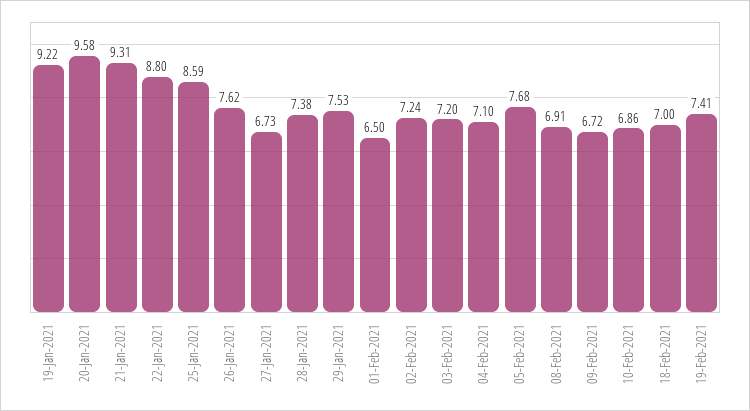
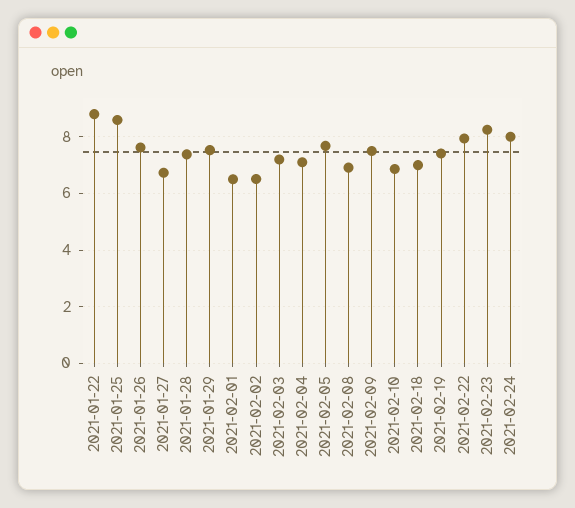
19-Jan-2021: 9.22 -> none
20-Jan-2021: 9.58 -> none
21-Jan-2021: 9.31 -> none
02-Feb-2021: 7.24 -> 6.5
09-Feb-2021: 6.72 -> 7.5
2021-02-22: none -> 8
2021-02-23: none -> 8.25
2021-02-24: none -> 8

